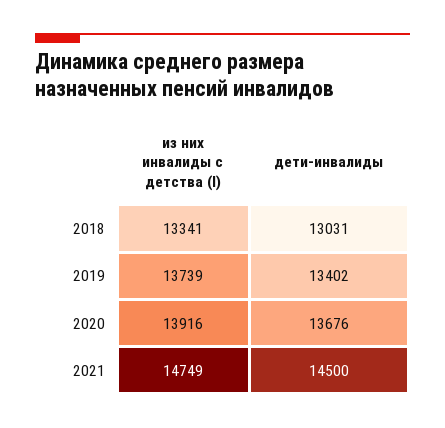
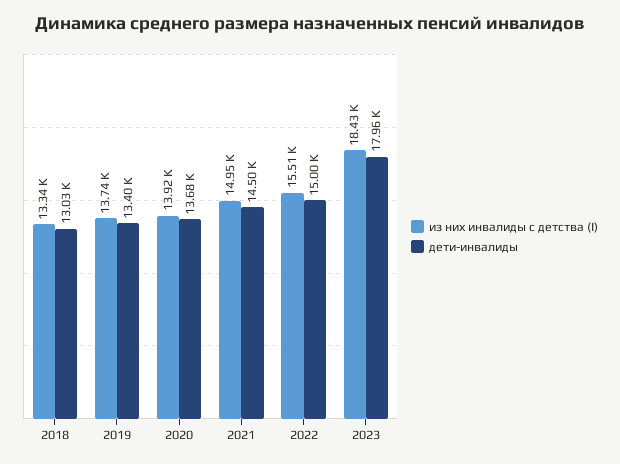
из них инвалиды с детства (I), 2021: 14749 -> 14950
из них инвалиды с детства (I), 2022: none -> 15510
дети-инвалиды, 2022: none -> 15000
из них инвалиды с детства (I), 2023: none -> 18430
дети-инвалиды, 2023: none -> 17960

